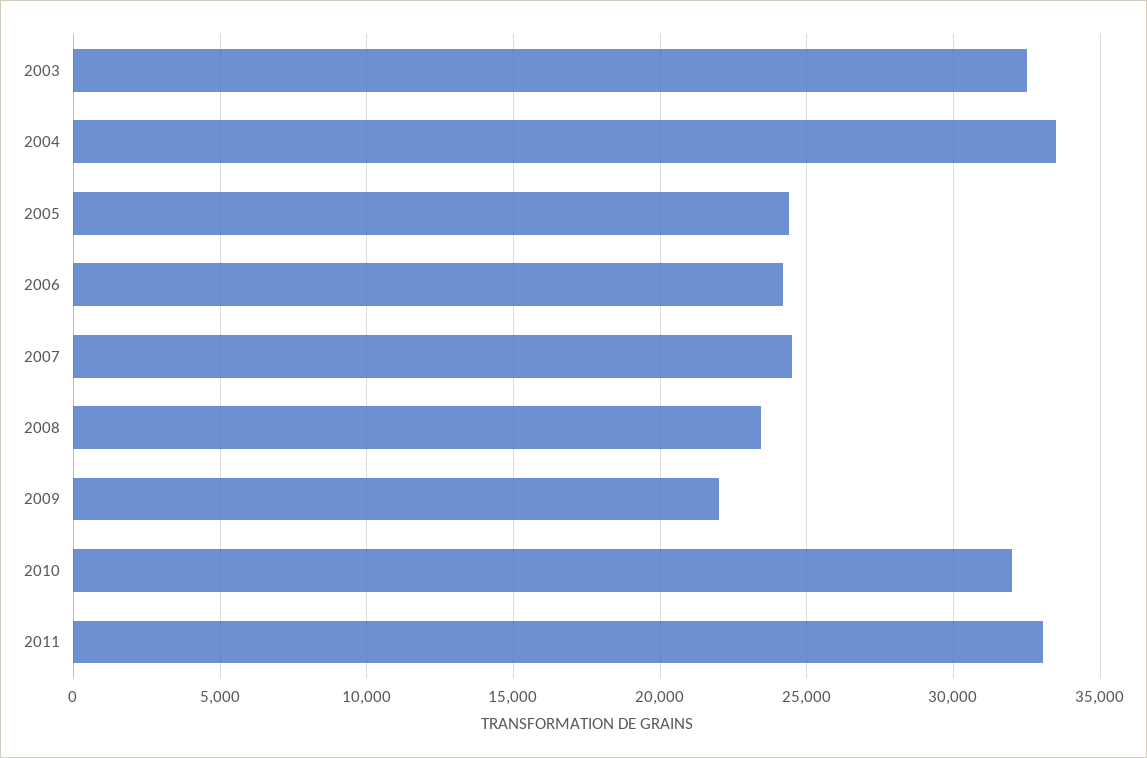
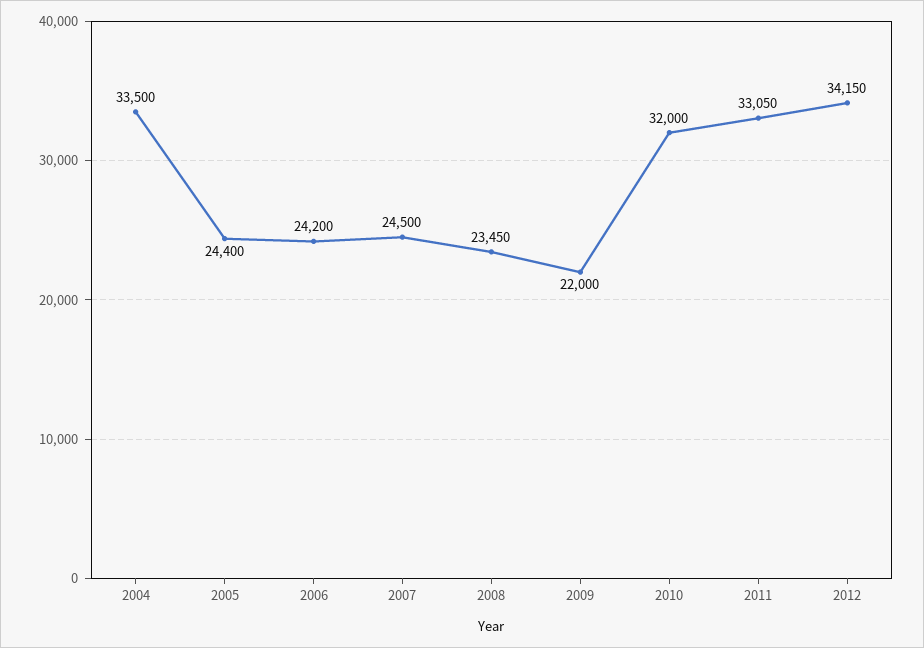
2003: 32500 -> none
2012: none -> 34150

